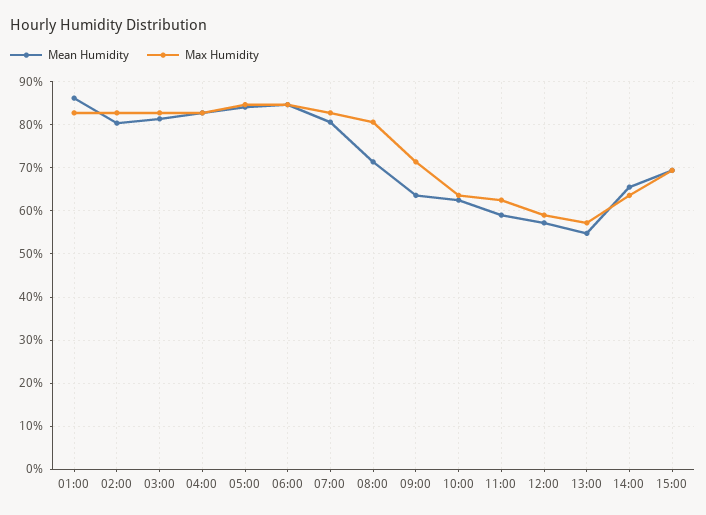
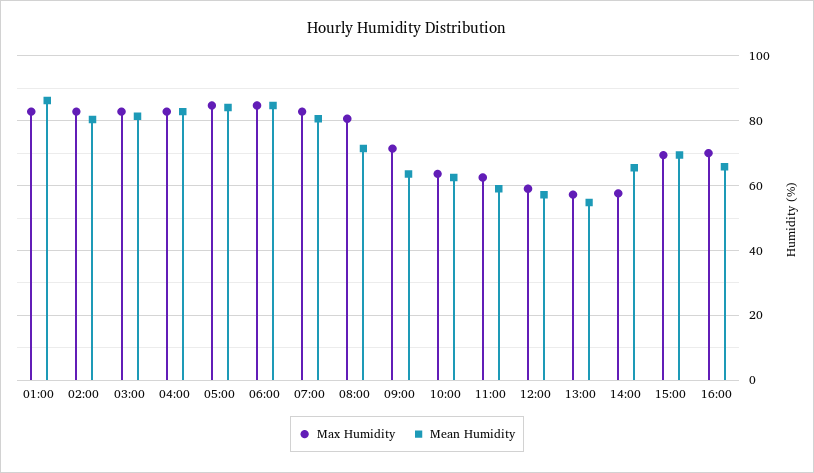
Max Humidity, 14:00: 64 -> 58
Max Humidity, 16:00: none -> 70
Mean Humidity, 16:00: none -> 66

